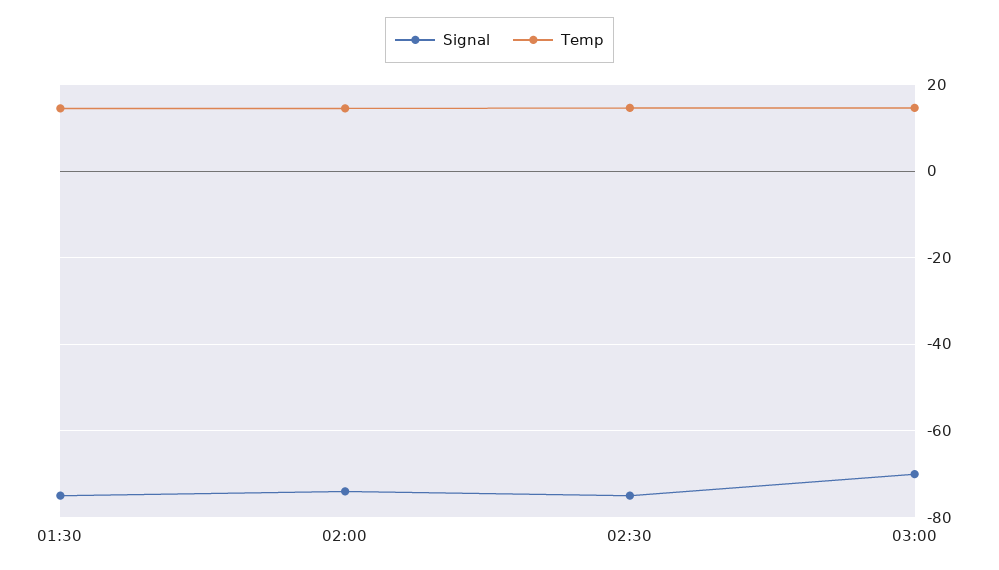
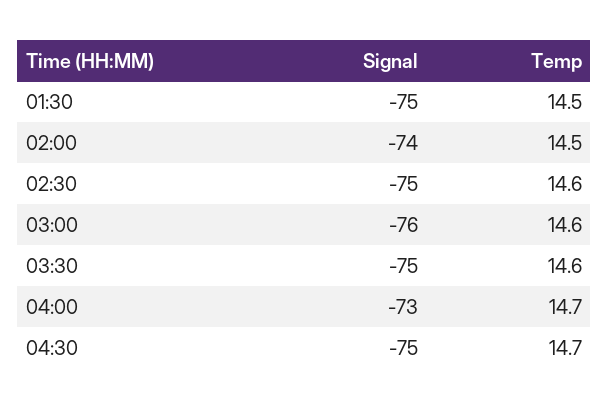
Signal, 03:00: -70 -> -76
Signal, 03:30: none -> -75
Temp, 03:30: none -> 14.6
Signal, 04:00: none -> -73
Temp, 04:00: none -> 14.7
Signal, 04:30: none -> -75
Temp, 04:30: none -> 14.7

